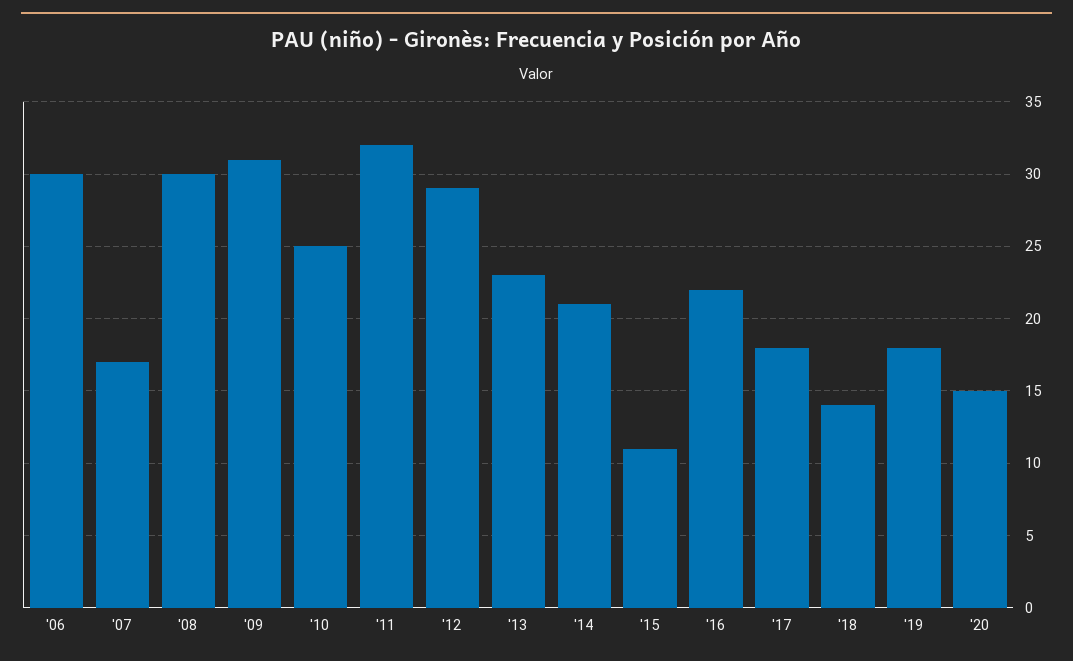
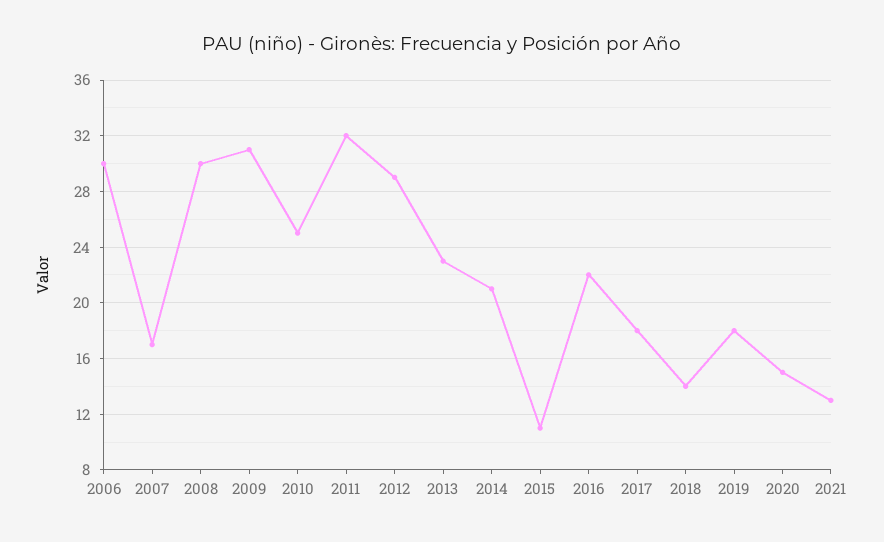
2021: none -> 13

